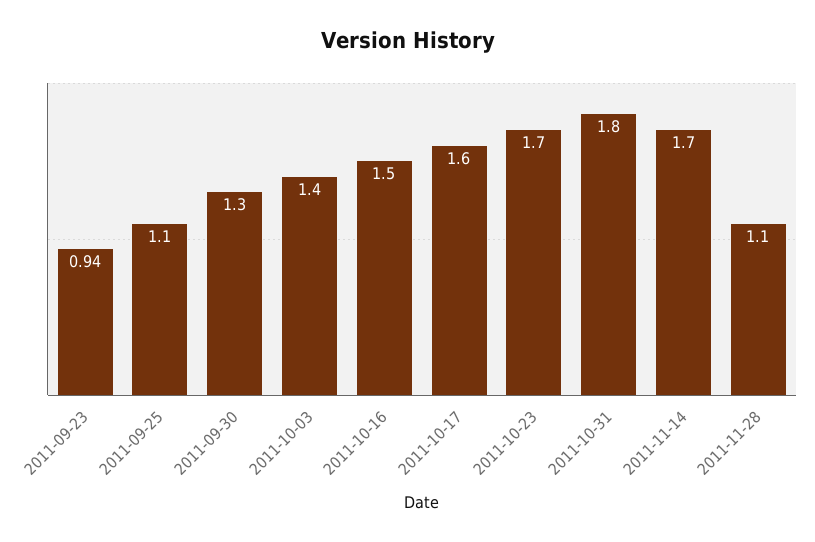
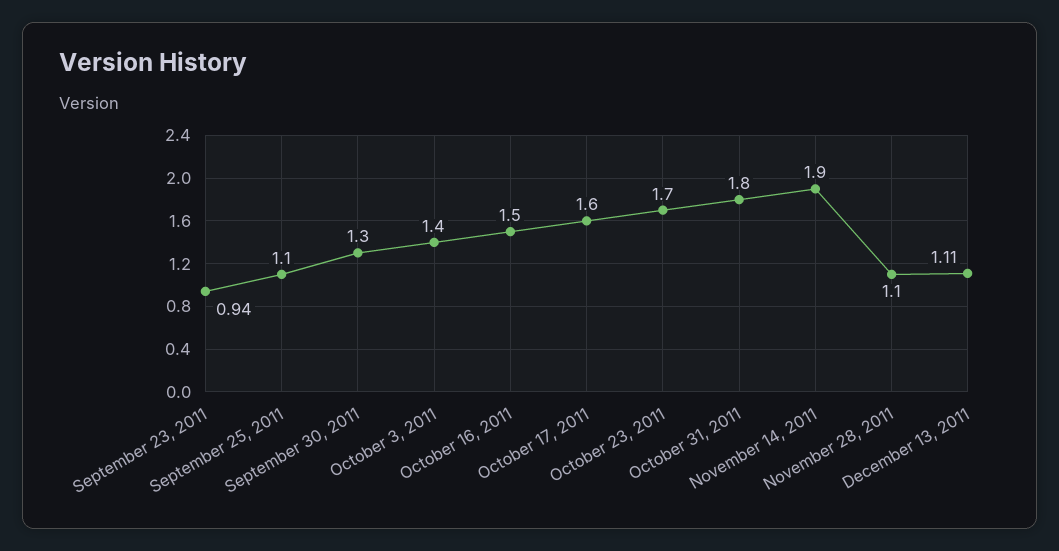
2011-11-14: 1.7 -> 1.9
December 13, 2011: none -> 1.11

